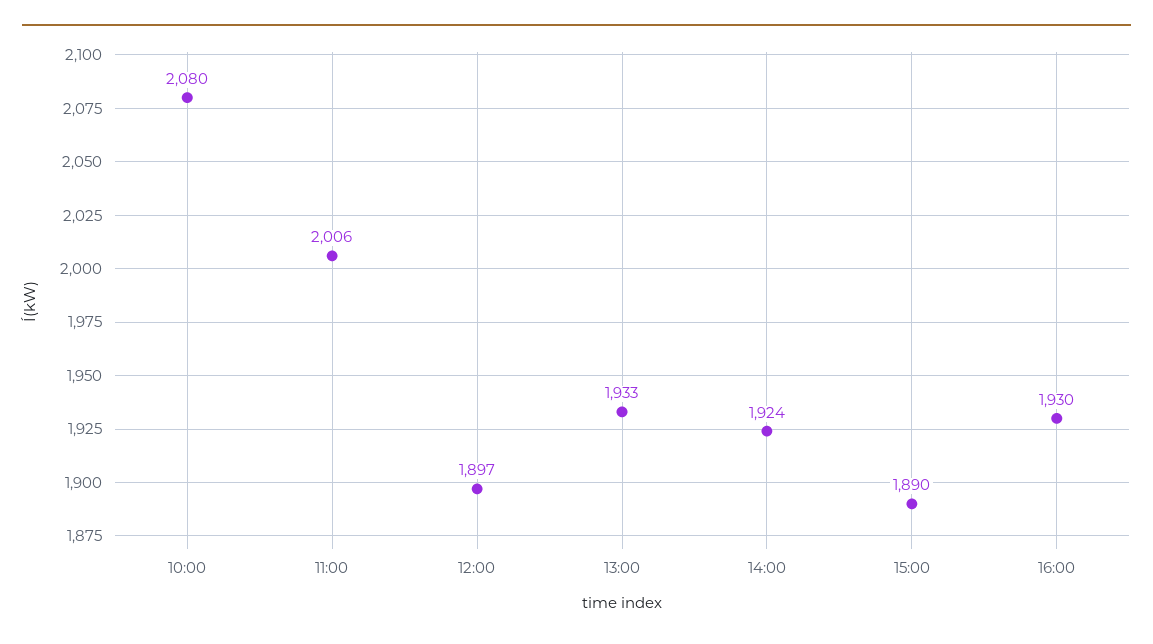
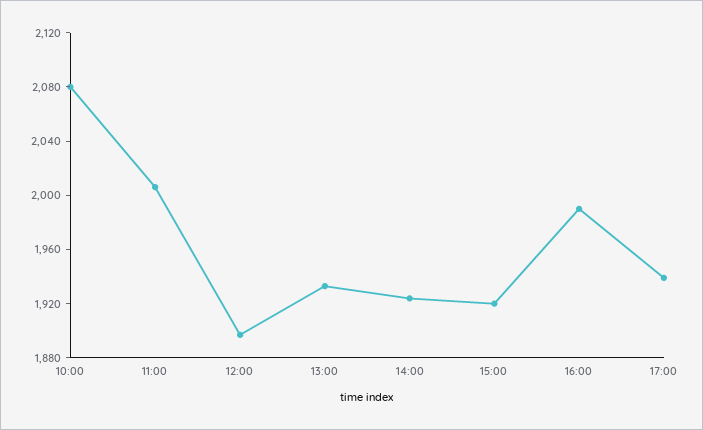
15:00: 1890 -> 1920
16:00: 1930 -> 1990
17:00: none -> 1940

